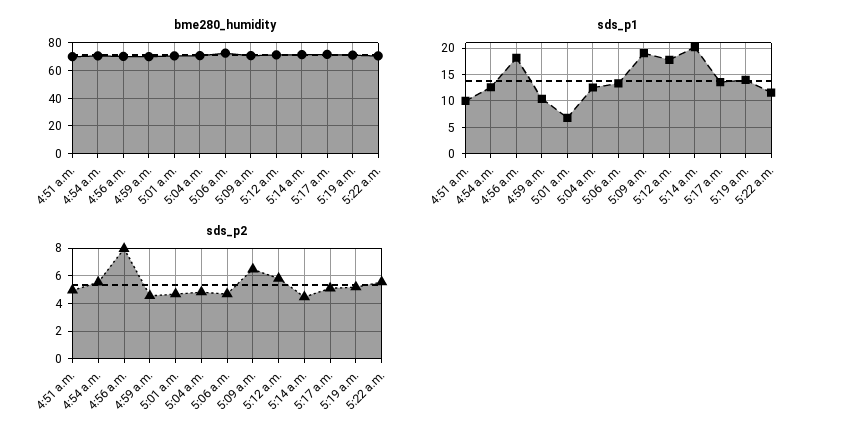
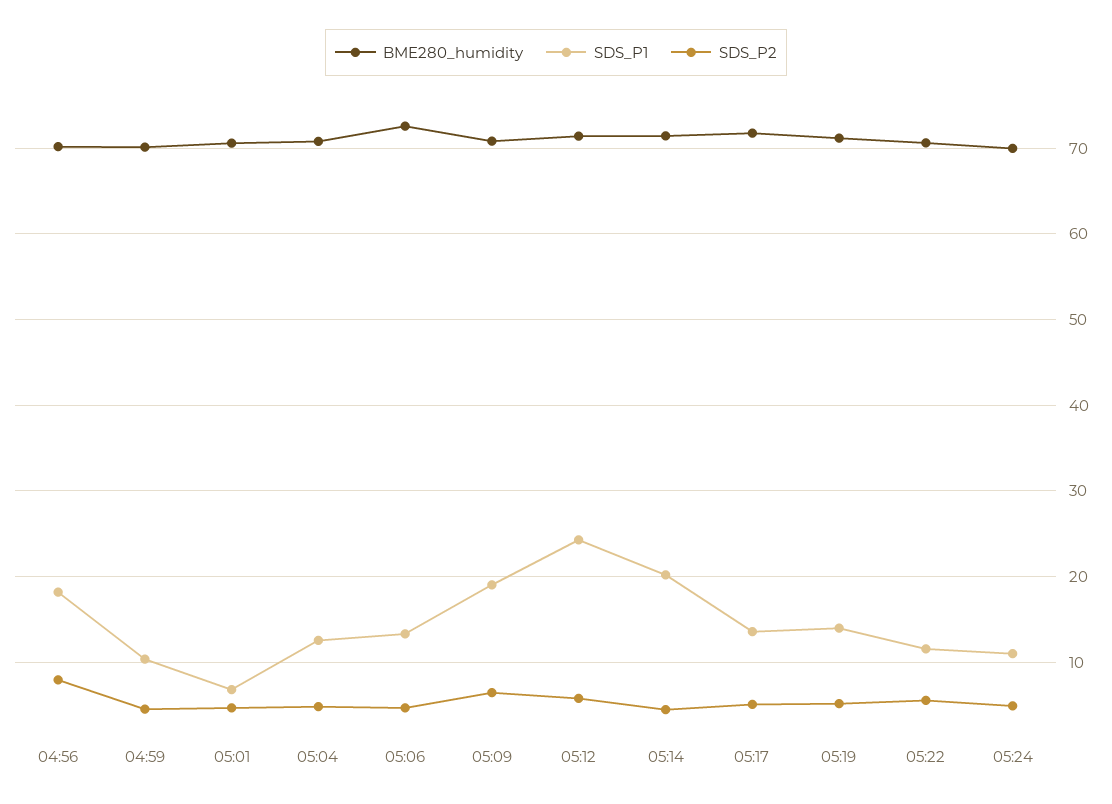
bme280_humidity, 4:51 a.m.: 70 -> none
bme280_humidity, 4:54 a.m.: 70 -> none
sds_p1, 4:51 a.m.: 10 -> none
sds_p1, 4:54 a.m.: 12.5 -> none
sds_p1, 5:12 a.m.: 17.5 -> 24
sds_p2, 4:51 a.m.: 5 -> none
sds_p2, 4:54 a.m.: 5.5 -> none
bme280_humidity, 05:24: none -> 70
sds_p1, 05:24: none -> 11
sds_p2, 05:24: none -> 5

